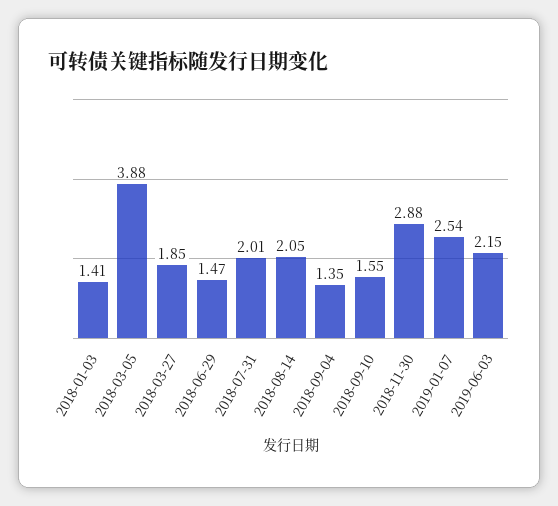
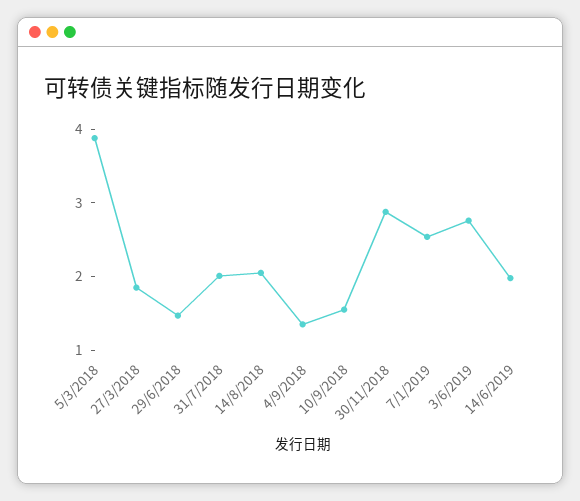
2018-01-03: 1.41 -> none
2019-06-03: 2.15 -> 2.8
14/6/2019: none -> 2

